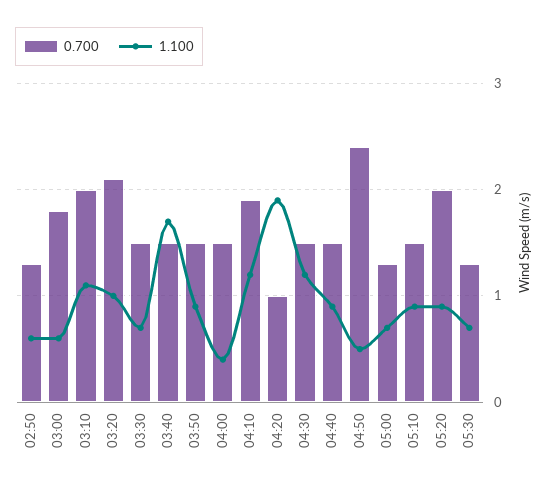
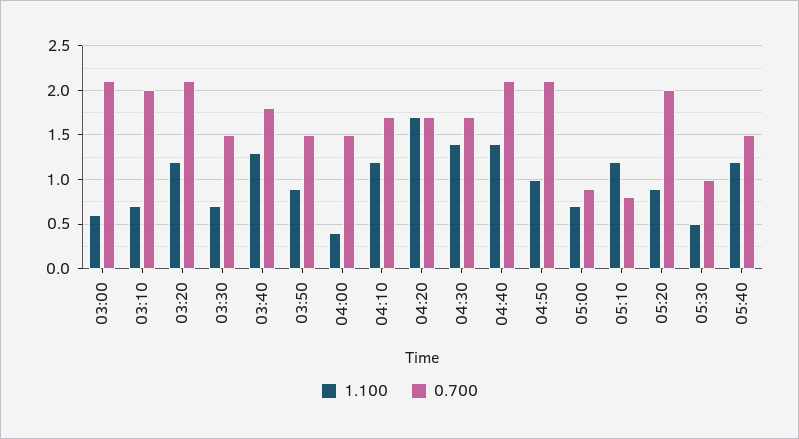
0.700, 02:50: 1.3 -> none
1.100, 02:50: 0.6 -> none
0.700, 03:00: 1.8 -> 2.1
1.100, 03:10: 1.1 -> 0.7
1.100, 03:20: 1 -> 1.2
0.700, 03:40: 1.5 -> 1.8
1.100, 03:40: 1.7 -> 1.3
0.700, 04:10: 1.9 -> 1.7
0.700, 04:20: 1 -> 1.7
1.100, 04:20: 1.9 -> 1.7
0.700, 04:30: 1.5 -> 1.7
1.100, 04:30: 1.2 -> 1.4
0.700, 04:40: 1.5 -> 2.1
1.100, 04:40: 0.9 -> 1.4
0.700, 04:50: 2.4 -> 2.1
1.100, 04:50: 0.5 -> 1
0.700, 05:00: 1.3 -> 0.9
0.700, 05:10: 1.5 -> 0.8
1.100, 05:10: 0.9 -> 1.2
0.700, 05:30: 1.3 -> 1
1.100, 05:30: 0.7 -> 0.5
1.100, 05:40: none -> 1.2
0.700, 05:40: none -> 1.5

